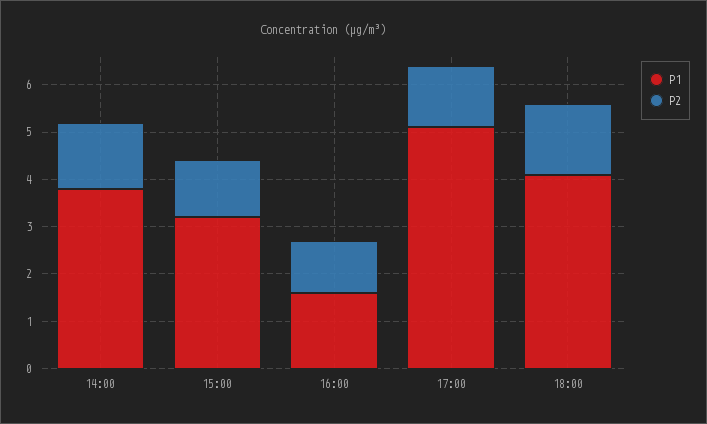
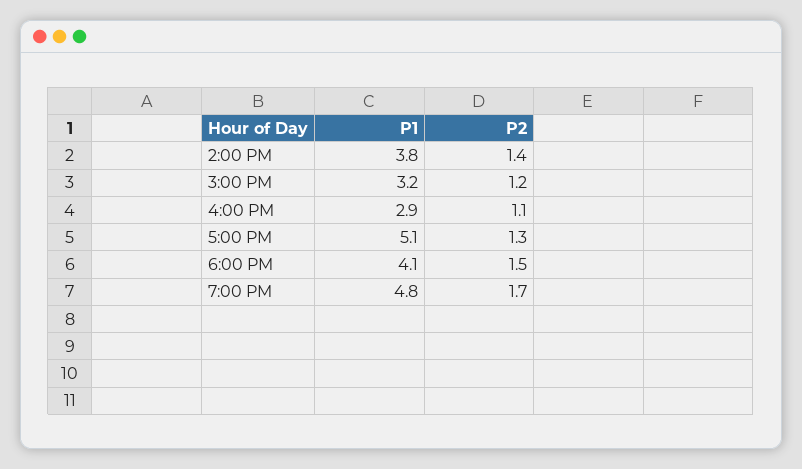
P1, 16:00: 1.5 -> 2.9
P1, 7:00 PM: none -> 4.8
P2, 7:00 PM: none -> 1.7

